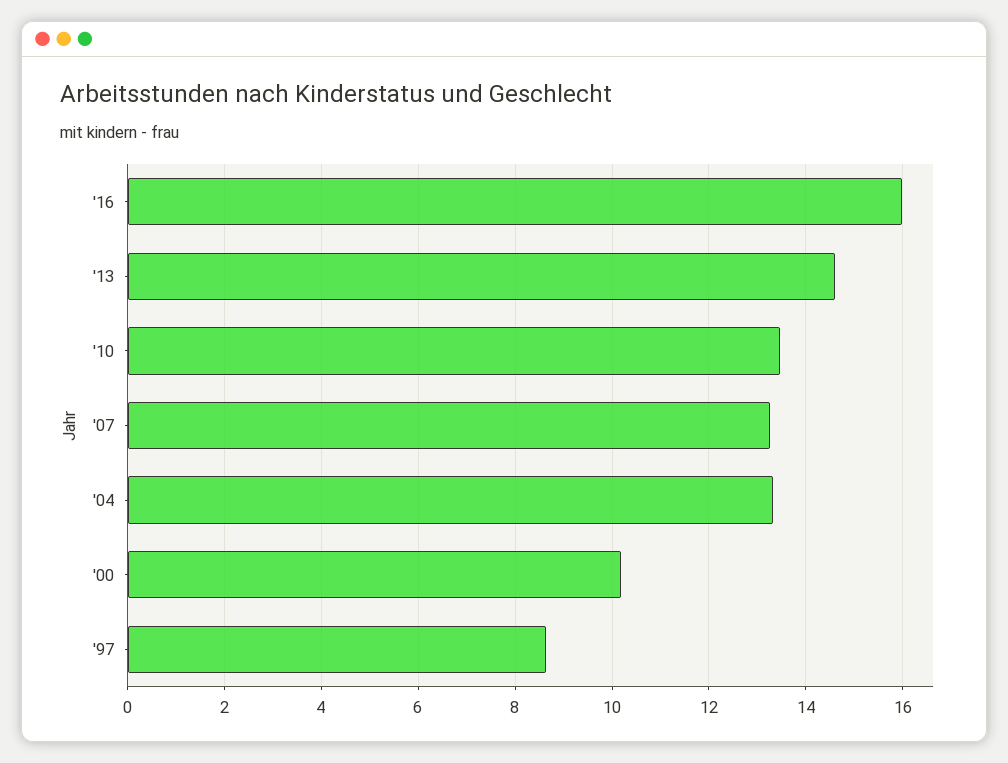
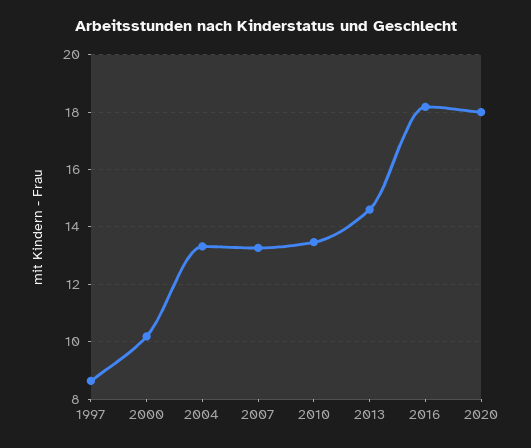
'16: 16 -> 18.25
2020: none -> 18

